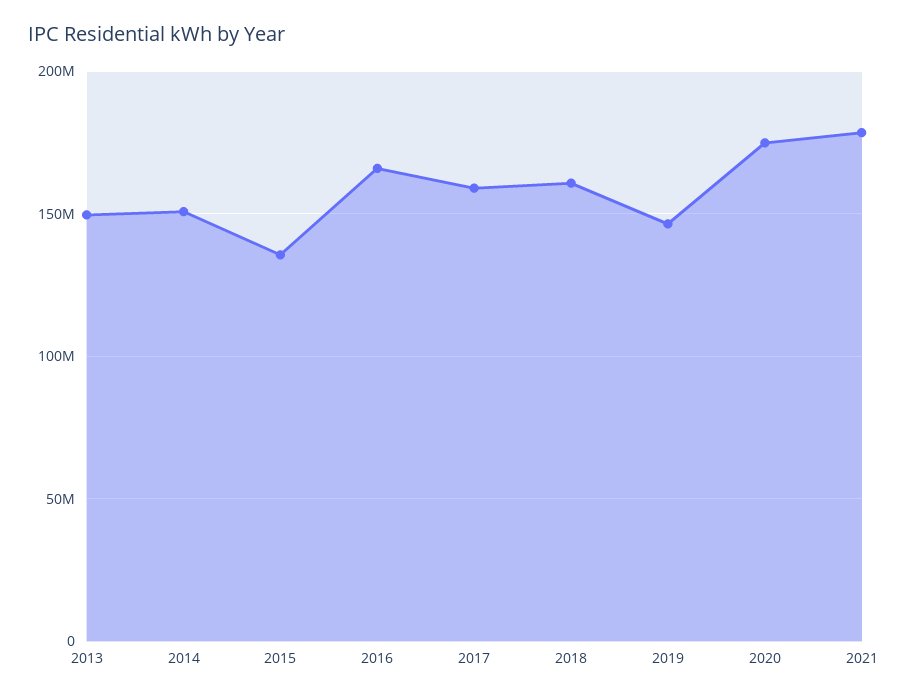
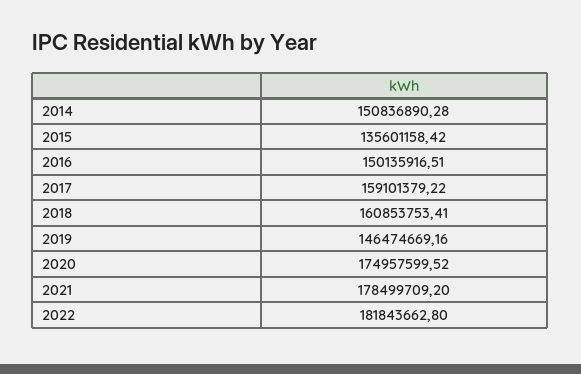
2013: 150000000 -> none
2016: 165000000 -> 150135916.51
2022: none -> 181843662.8

